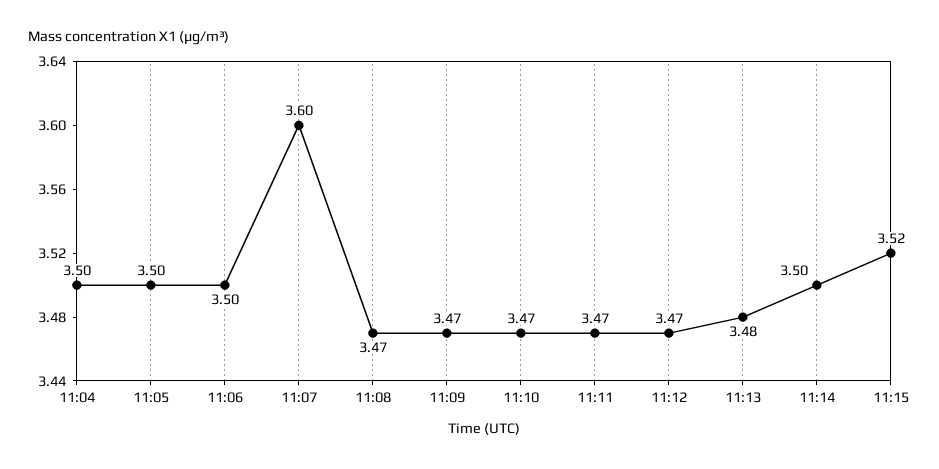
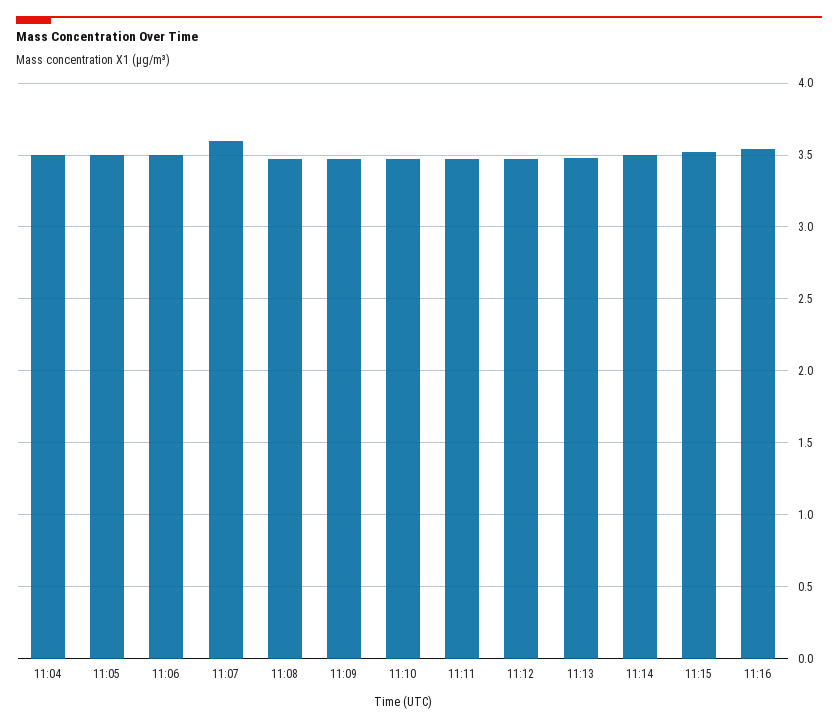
11:16: none -> 3.55

